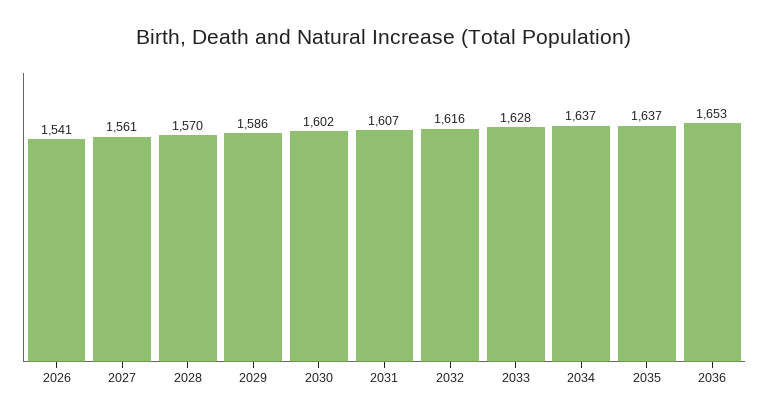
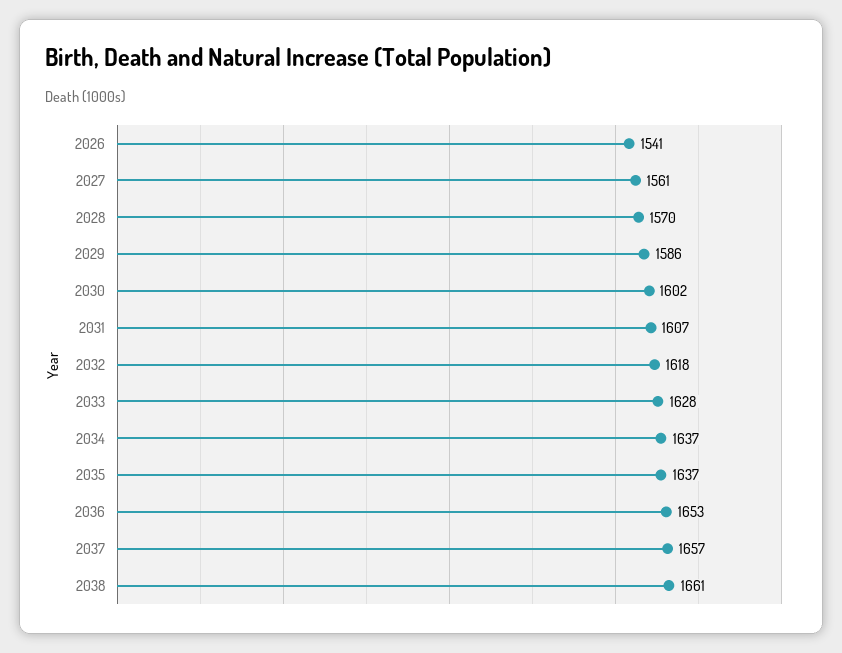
2032: 1616 -> 1618
2037: none -> 1657
2038: none -> 1661

